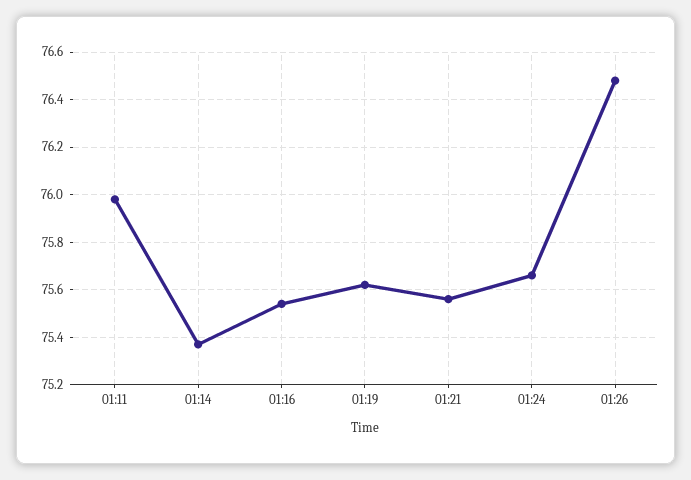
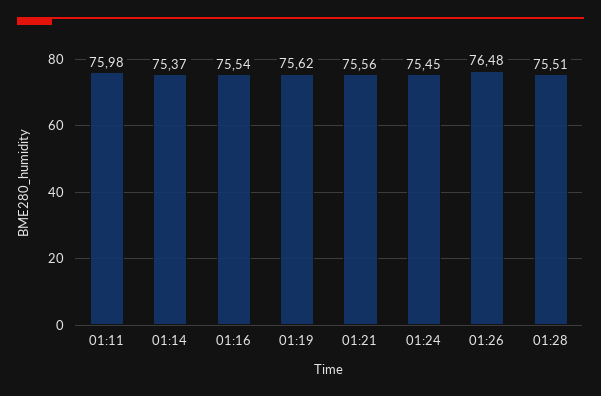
01:24: 75.65 -> 75.45
01:28: none -> 75.51

